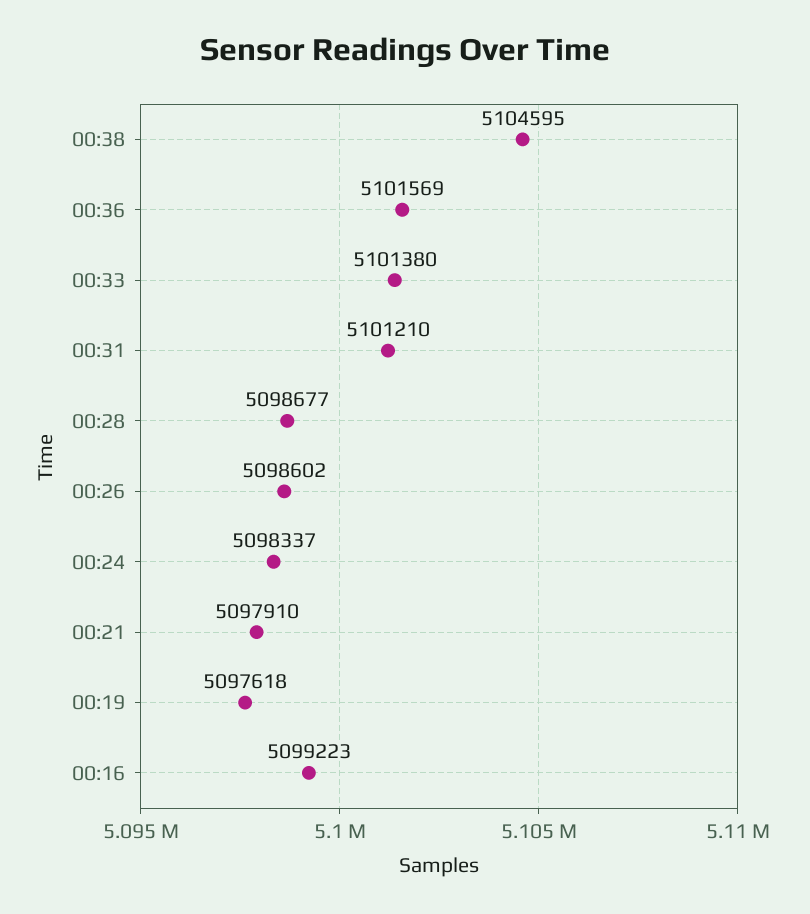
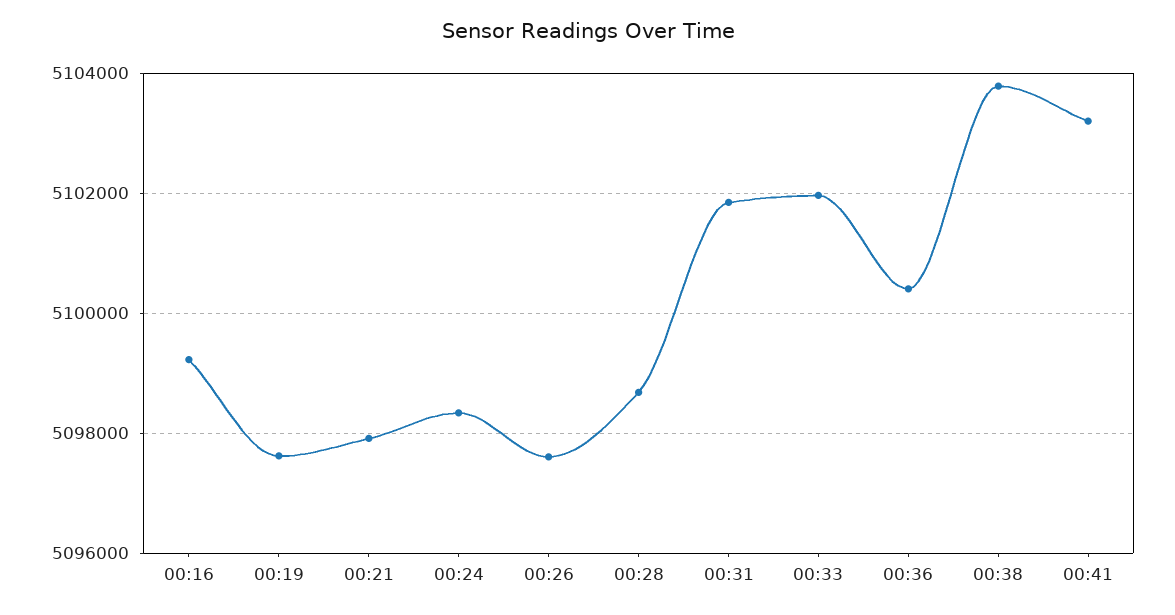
00:38: 5104595 -> 5103800
00:36: 5101569 -> 5100400
00:33: 5101380 -> 5102000
00:31: 5101210 -> 5101800
00:26: 5098602 -> 5097600
00:41: none -> 5103200

